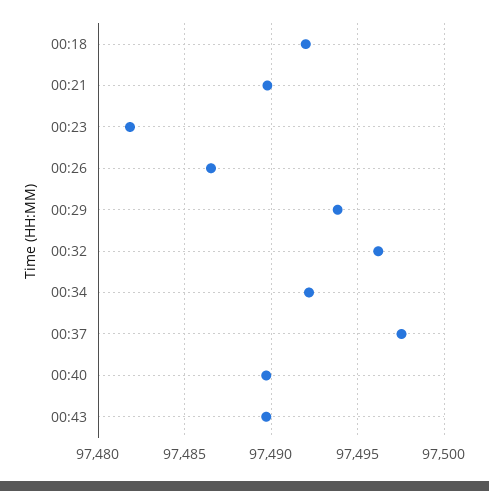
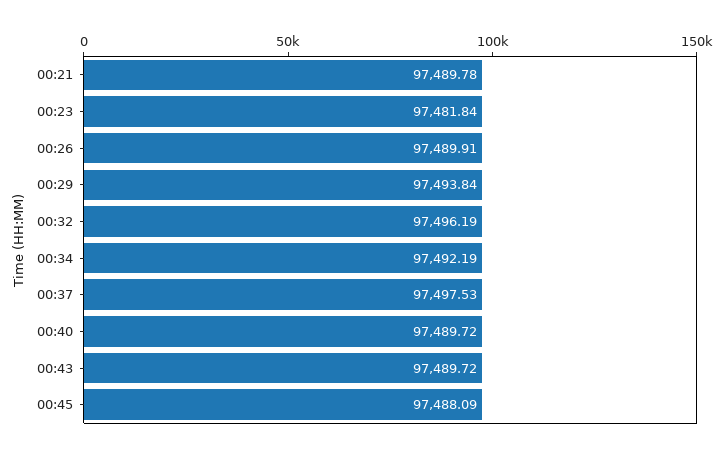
00:18: 97492 -> none
00:26: 97486.5 -> 97489.91
00:45: none -> 97488.09

